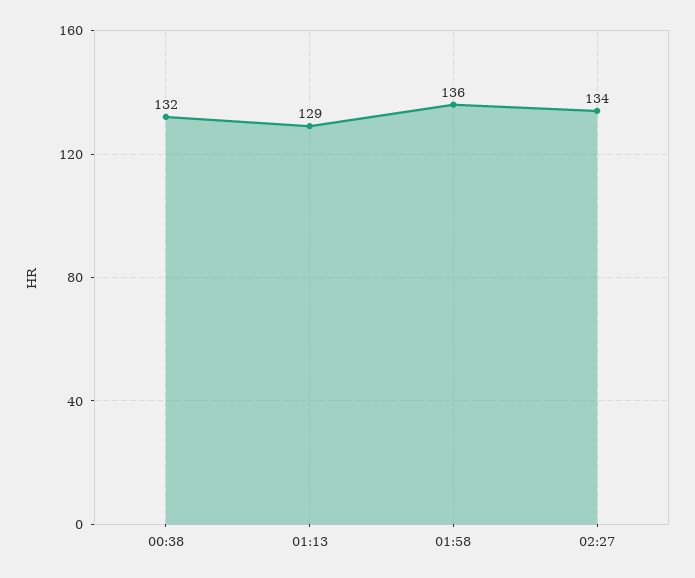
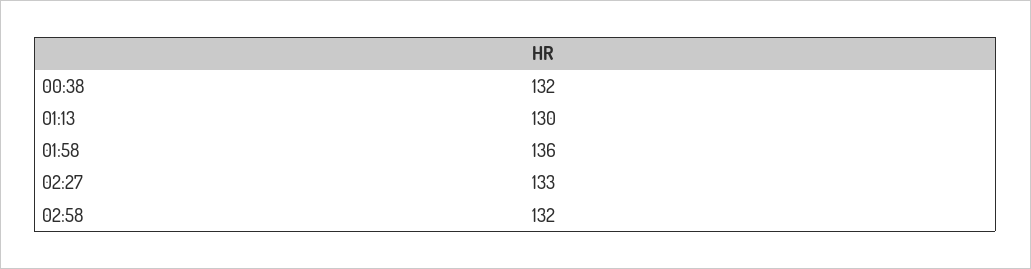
01:13: 129 -> 130
02:27: 134 -> 133
02:58: none -> 132

